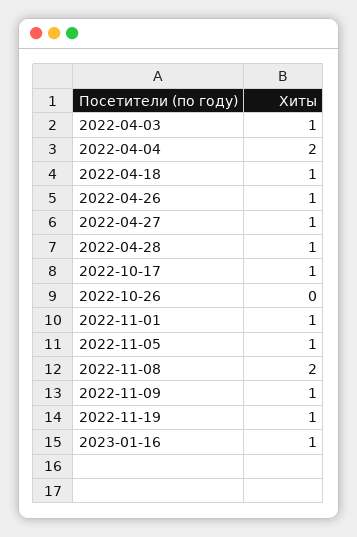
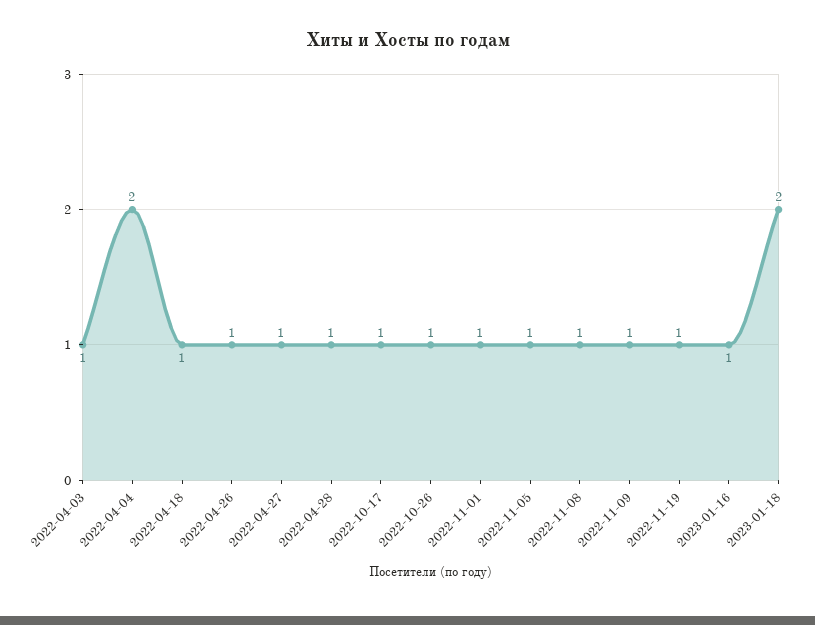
2022-10-26: 0 -> 1
2022-11-08: 2 -> 1
2023-01-18: none -> 2

